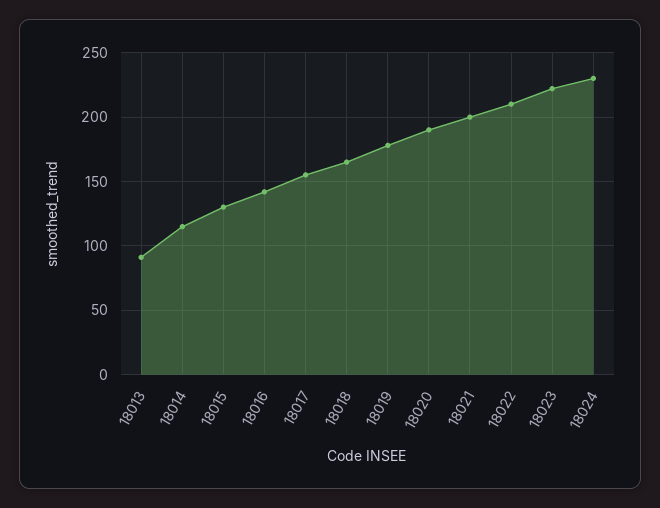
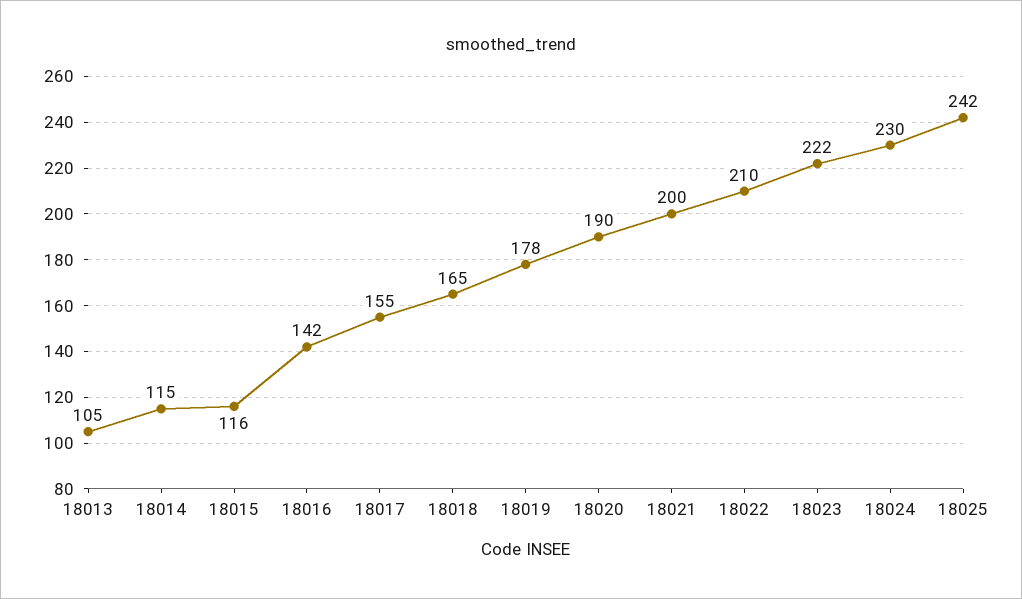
18013: 90 -> 105
18015: 130 -> 116
18025: none -> 242

